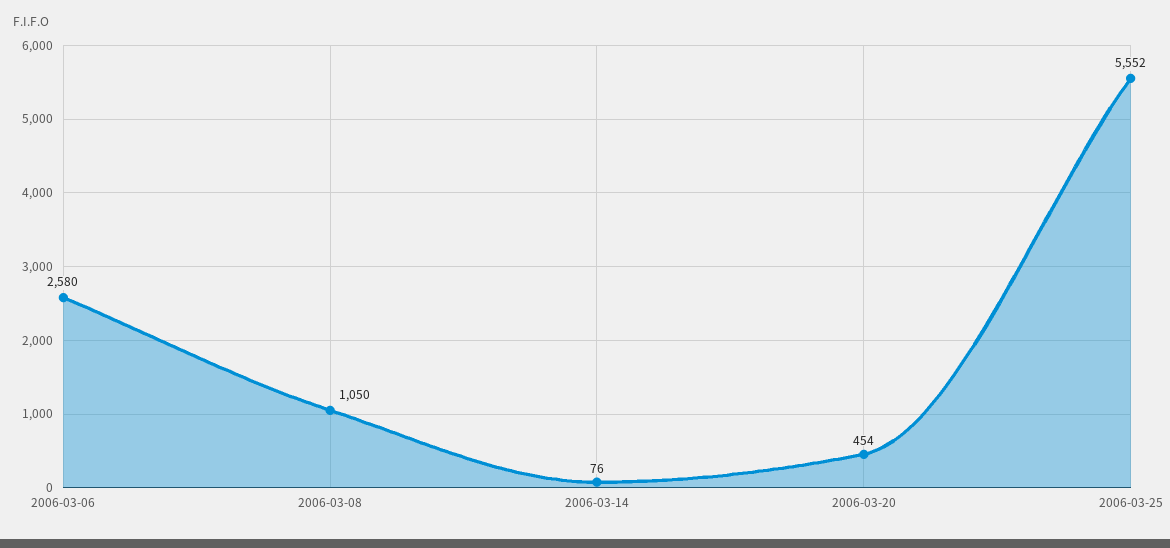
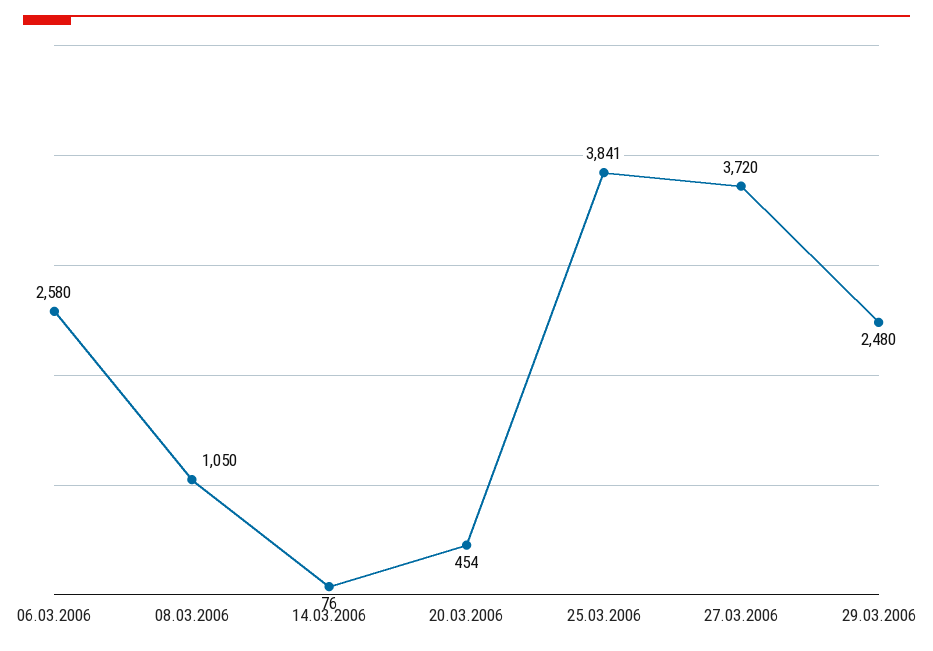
2006-03-25: 5552 -> 3841
27.03.2006: none -> 3720
29.03.2006: none -> 2480

